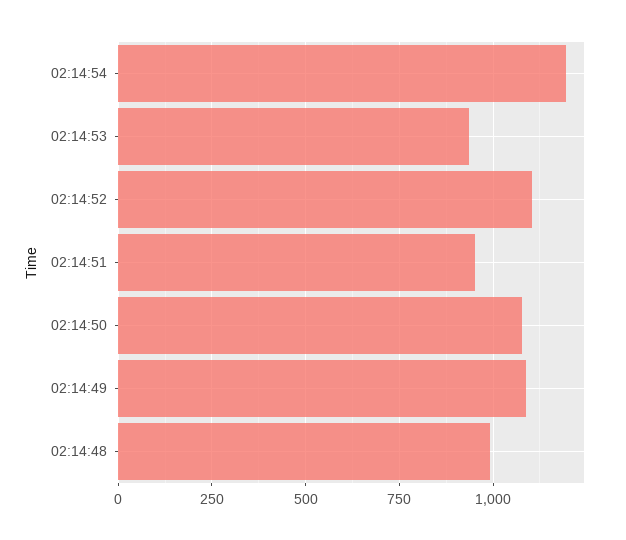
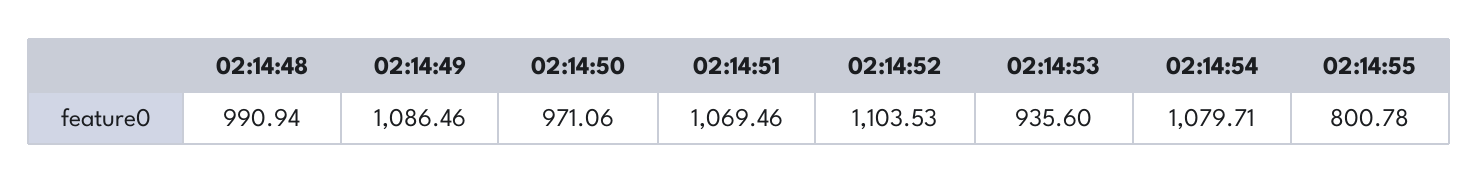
02:14:54: 1200 -> 1079.71
02:14:51: 950 -> 1069.46
02:14:50: 1075 -> 971.06
02:14:55: none -> 800.78

